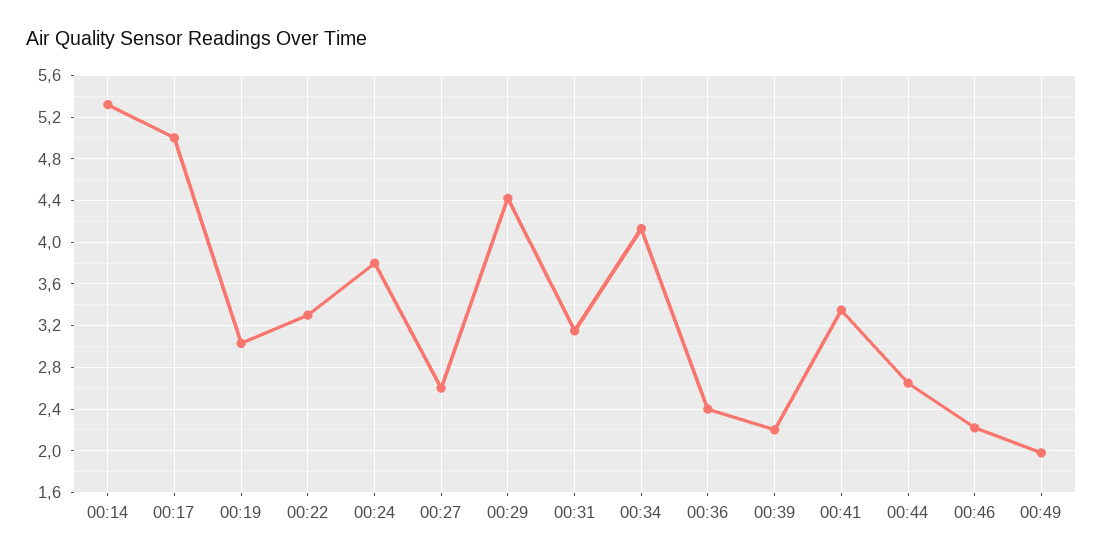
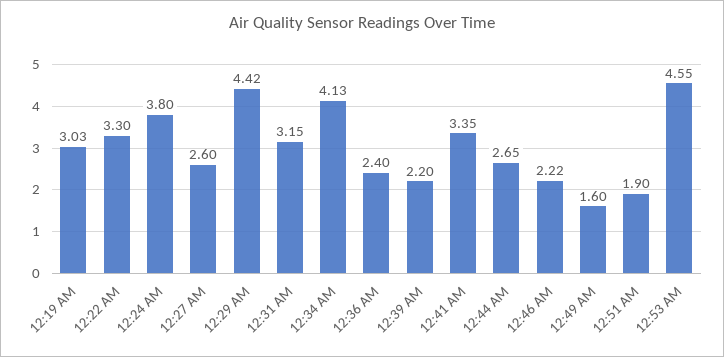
00:14: 5.3 -> none
00:17: 5 -> none
00:49: 2 -> 1.6
12:51 AM: none -> 1.9
12:53 AM: none -> 4.55

